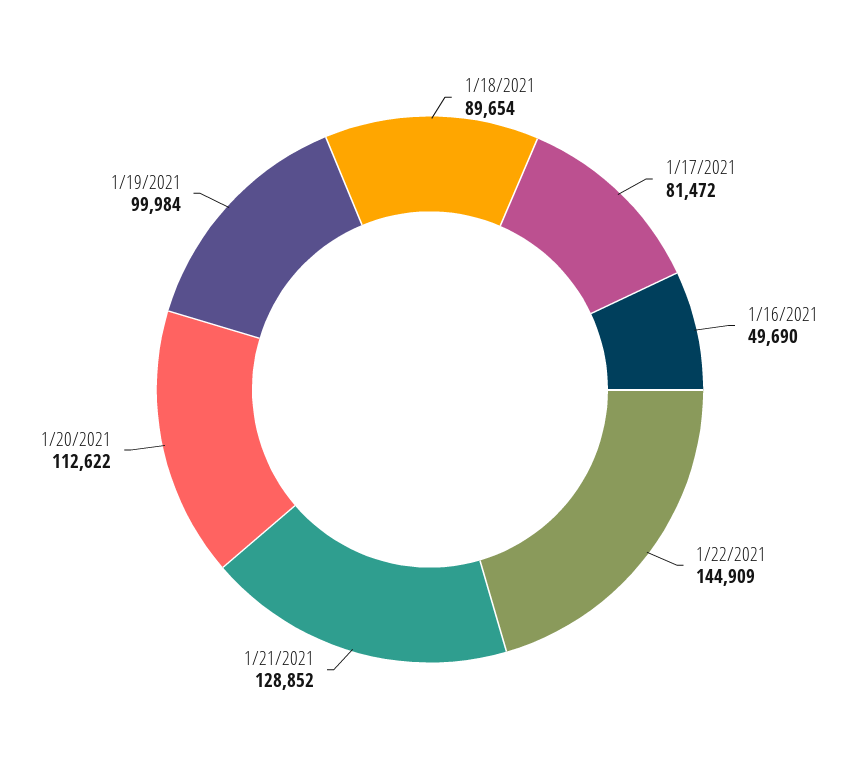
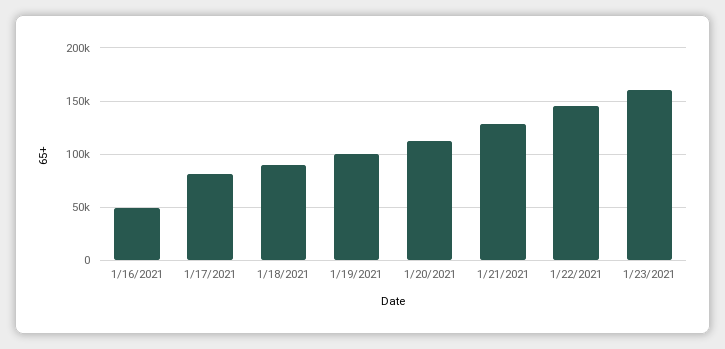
1/23/2021: none -> 160000

